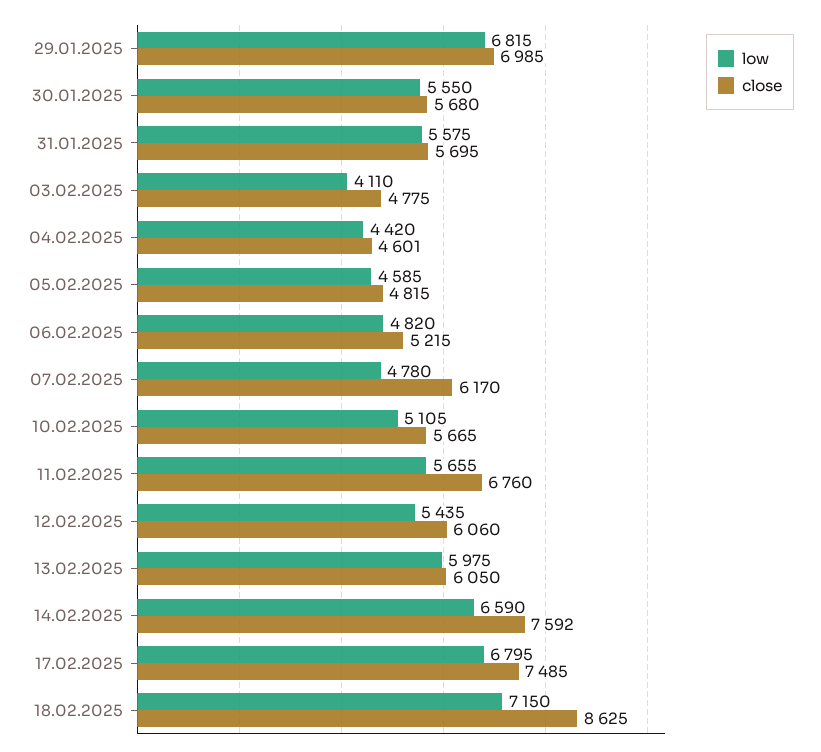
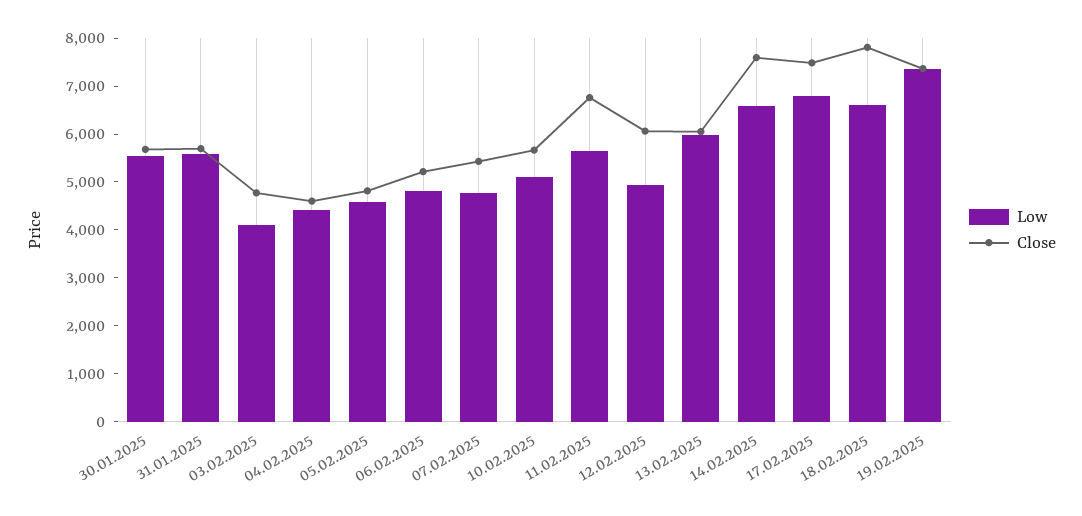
low, 29.01.2025: 6815 -> none
close, 29.01.2025: 6985 -> none
close, 07.02.2025: 6170 -> 5400
low, 12.02.2025: 5435 -> 5000
low, 18.02.2025: 7150 -> 6600
close, 18.02.2025: 8625 -> 7800
low, 19.02.2025: none -> 7400
close, 19.02.2025: none -> 7400

